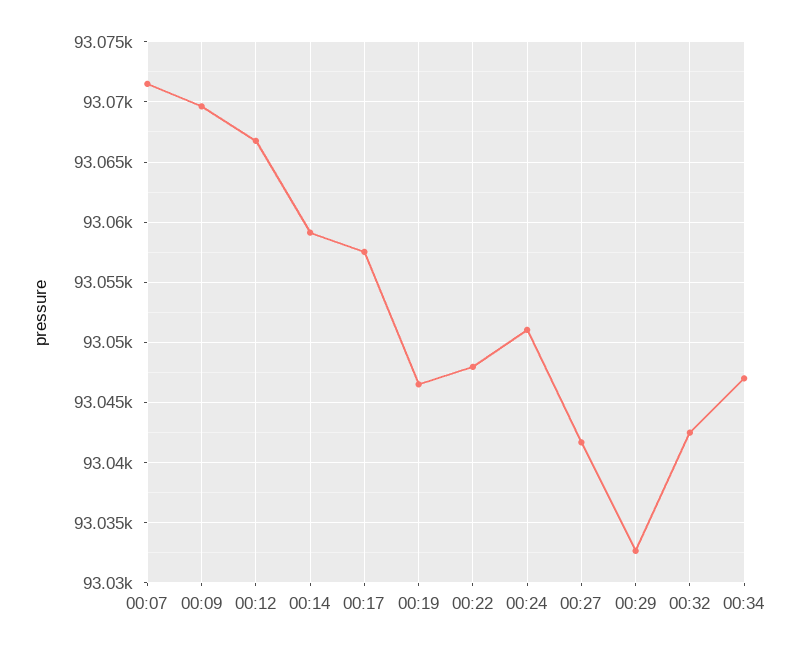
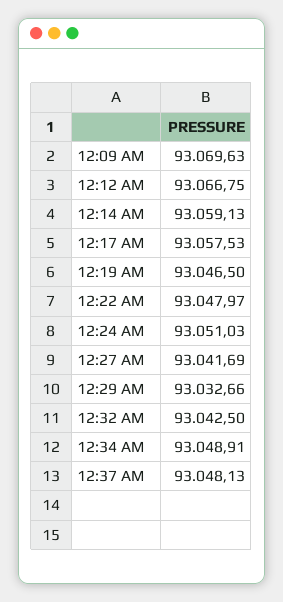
00:07: 93071.5 -> none
00:34: 93047 -> 93048.91
12:37 AM: none -> 93048.13

